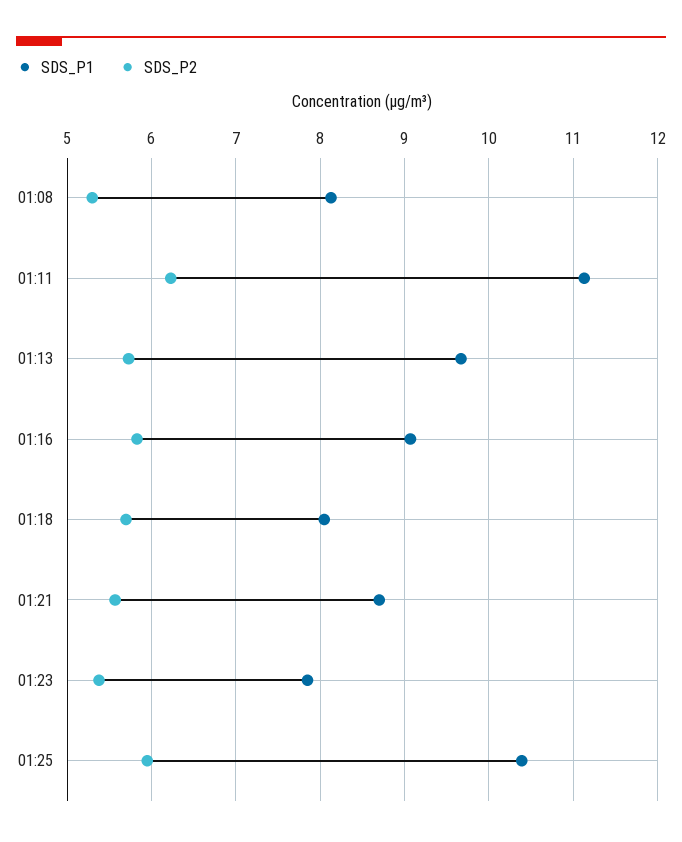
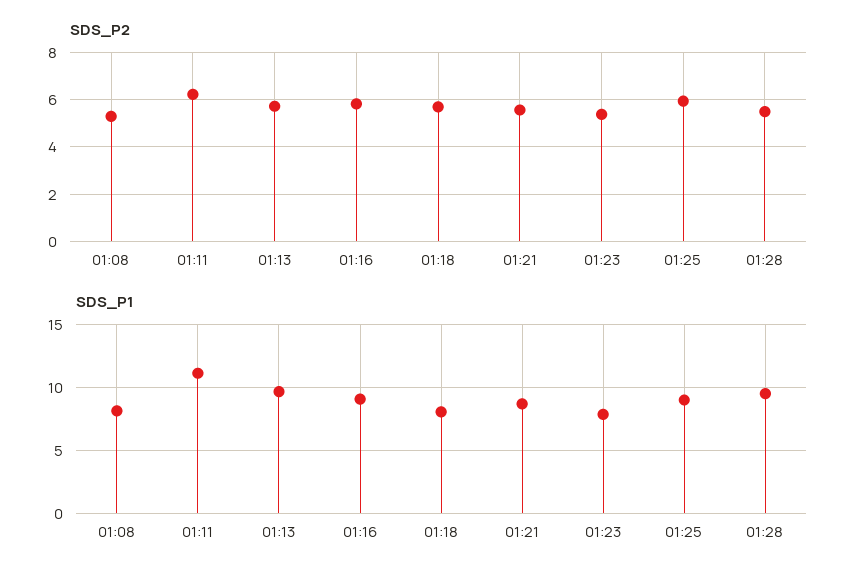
SDS_P1, 01:25: 10.4 -> 9
SDS_P2, 01:28: none -> 5.5
SDS_P1, 01:28: none -> 9.5

